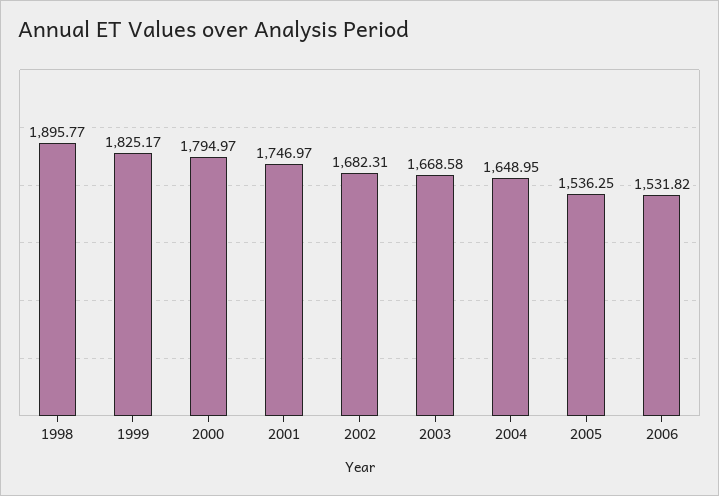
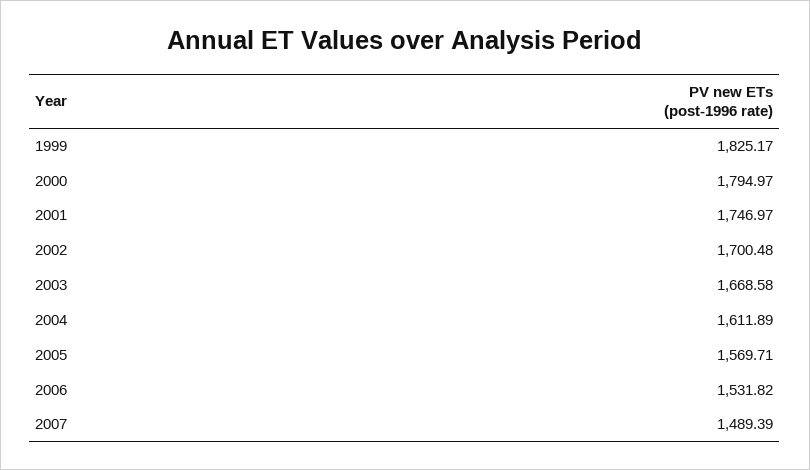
1998: 1895.77 -> none
2002: 1682.31 -> 1700.48
2004: 1648.95 -> 1611.89
2005: 1536.25 -> 1569.71
2007: none -> 1489.39

